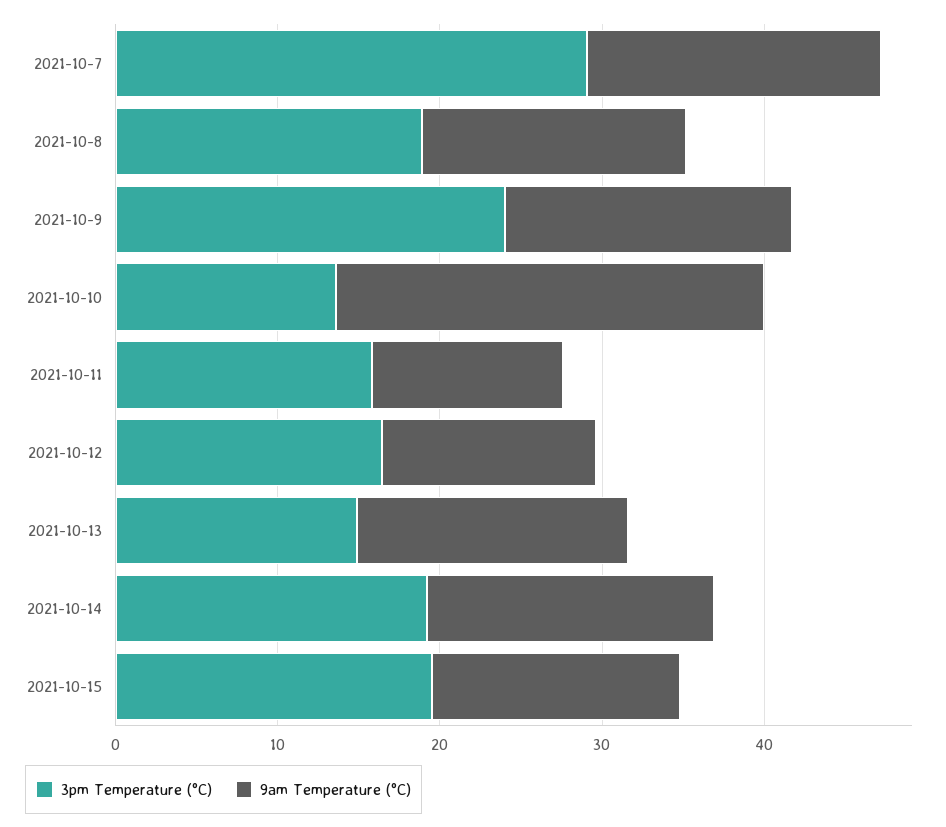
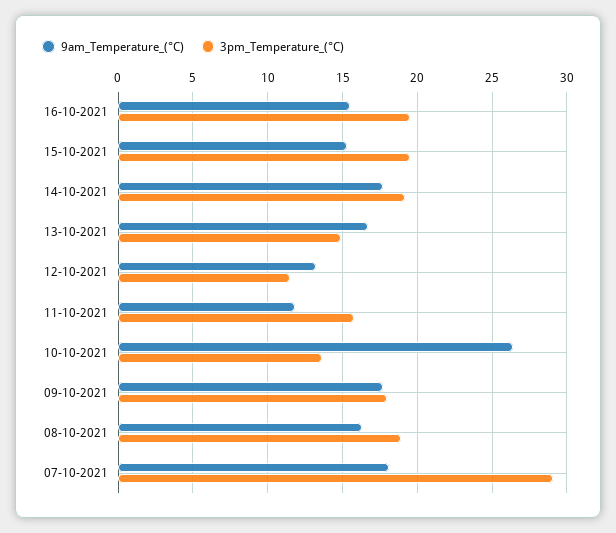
3pm Temperature (°C), 2021-10-9: 24 -> 18
3pm Temperature (°C), 2021-10-12: 16 -> 11.5
9am Temperature (°C), 16-10-2021: none -> 15.5
3pm Temperature (°C), 16-10-2021: none -> 19.5

